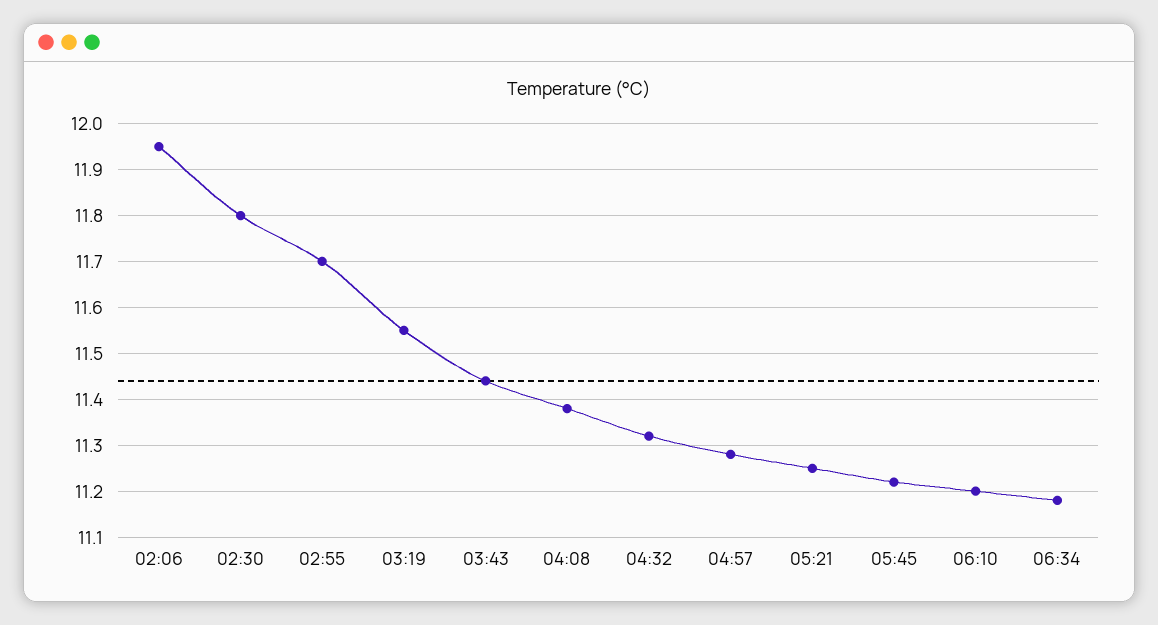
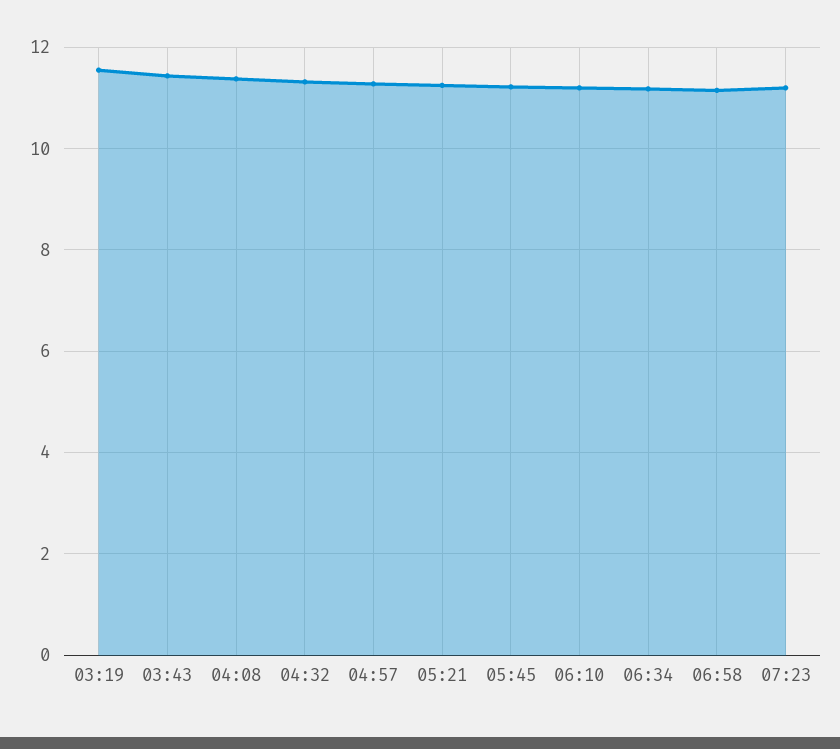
02:06: 11.95 -> none
02:30: 11.8 -> none
02:55: 11.7 -> none
06:58: none -> 11.2
07:23: none -> 11.2

